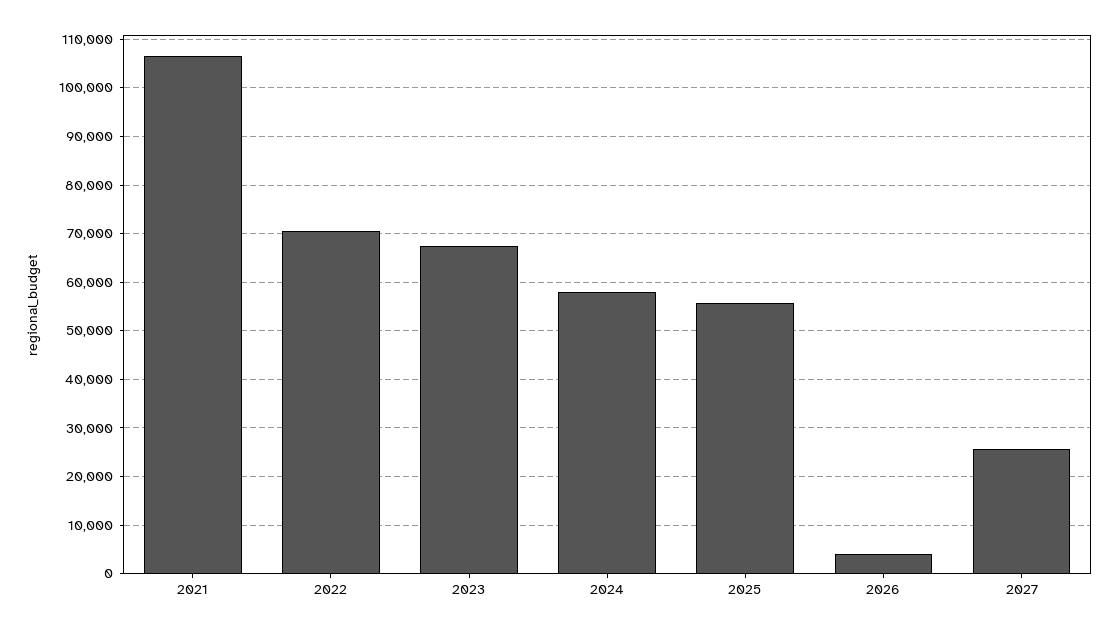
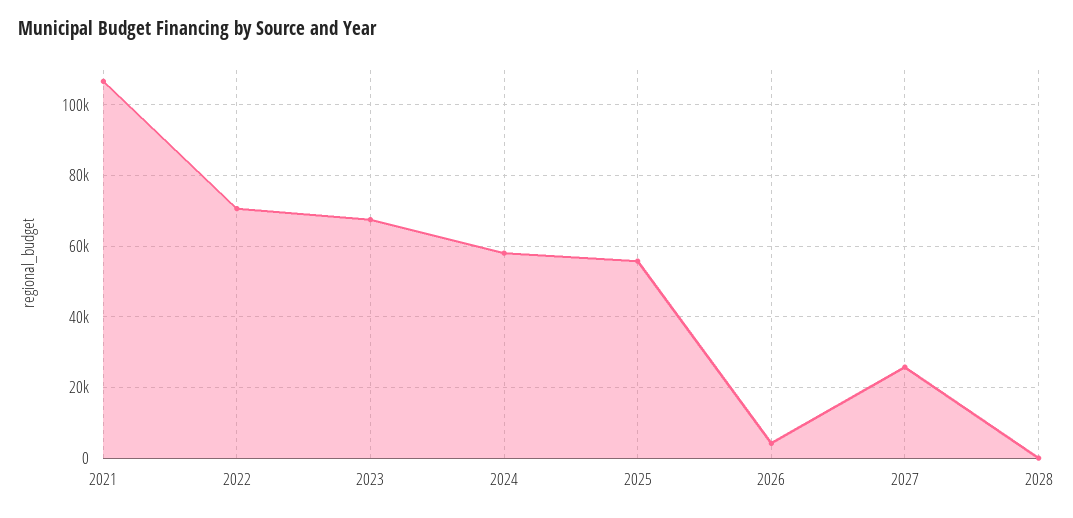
2028: none -> 0

